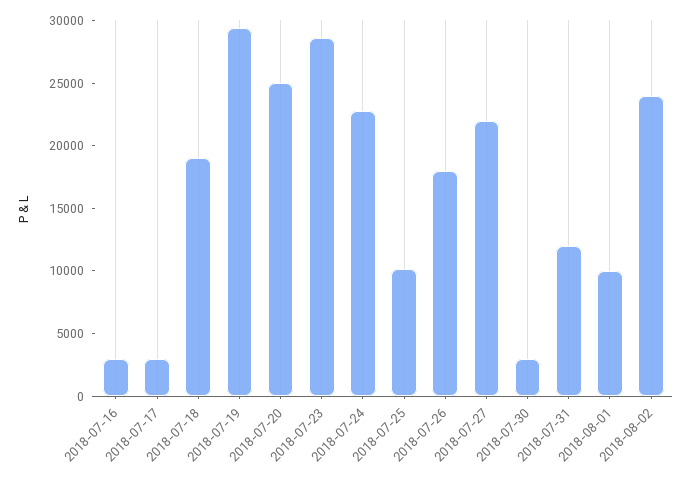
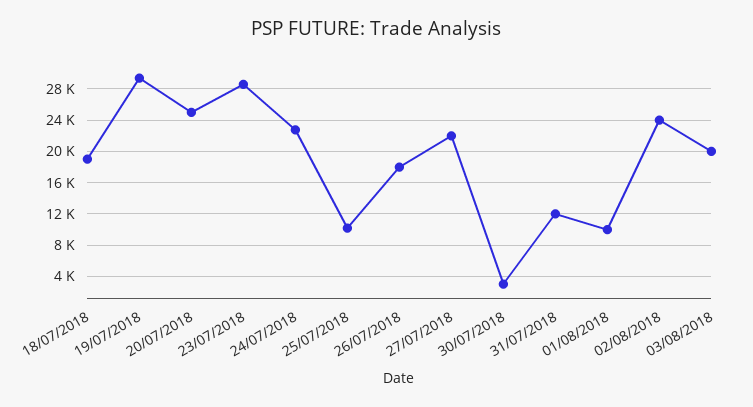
2018-07-16: 3000 -> none
2018-07-17: 3000 -> none
03/08/2018: none -> 20000

